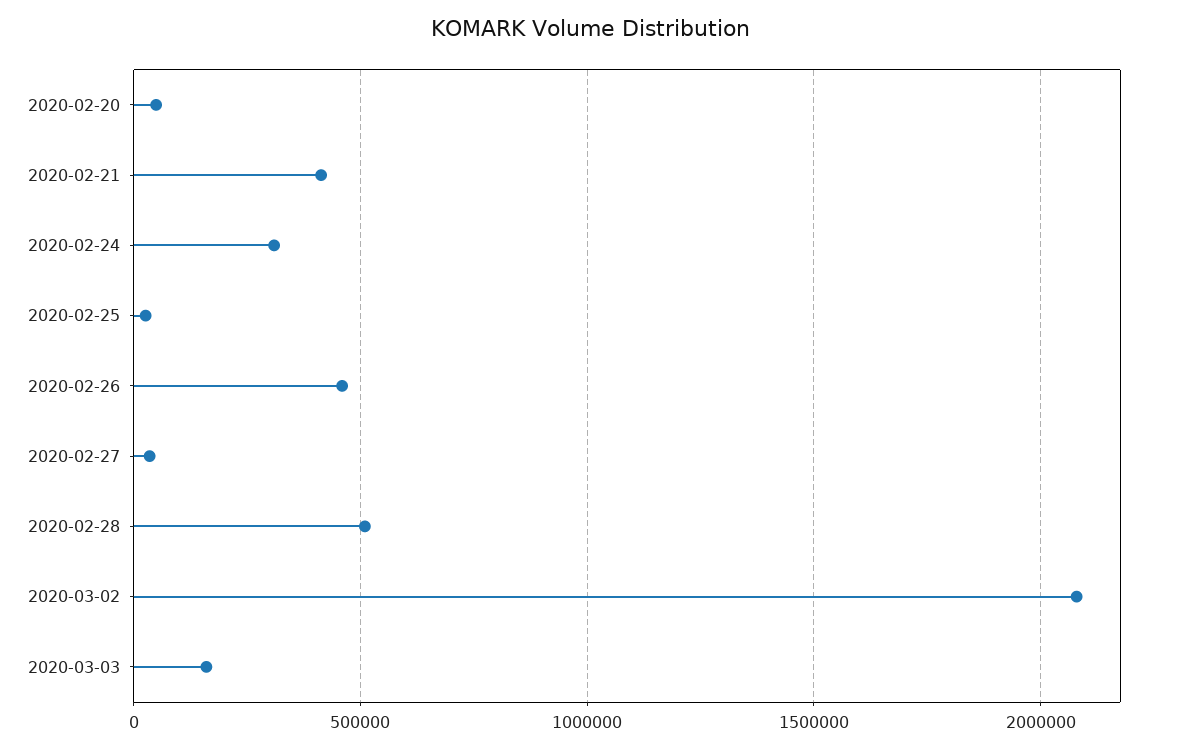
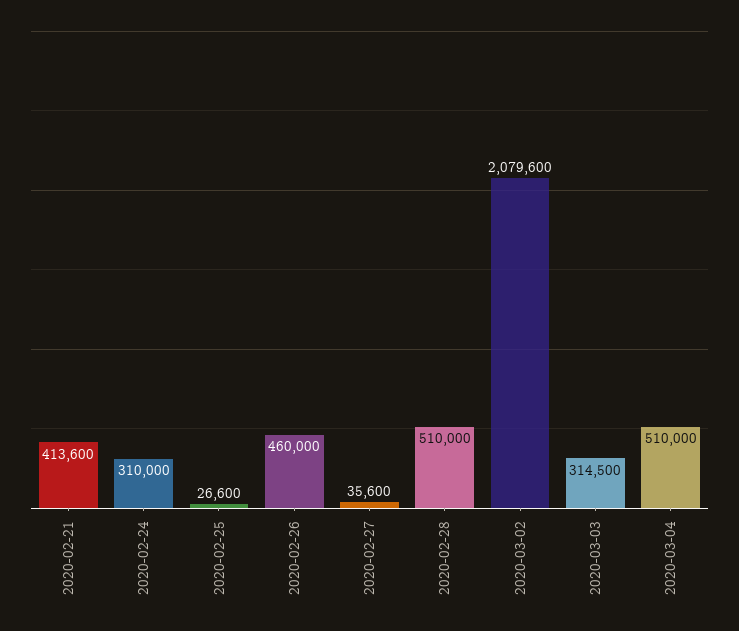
2020-02-20: 50000 -> none
2020-03-03: 150000 -> 314500
2020-03-04: none -> 510000

